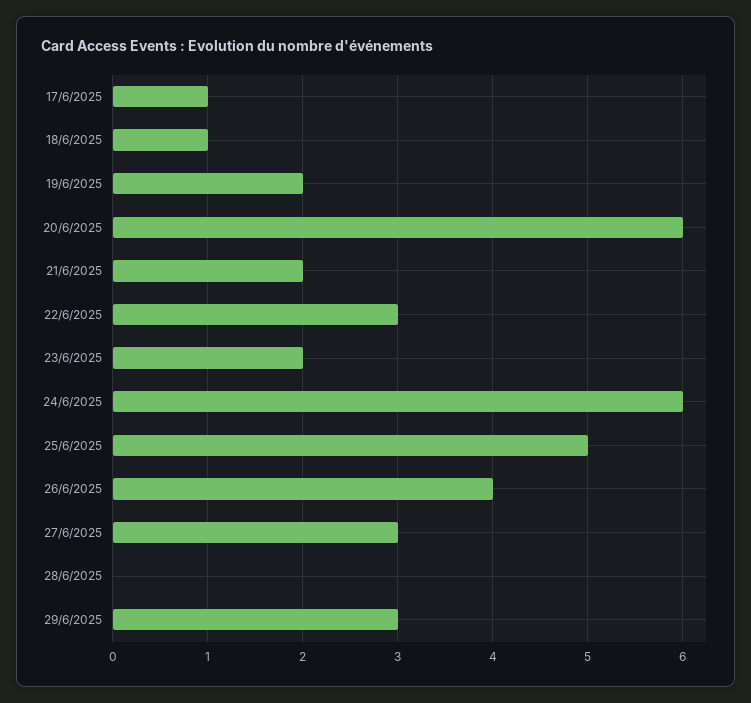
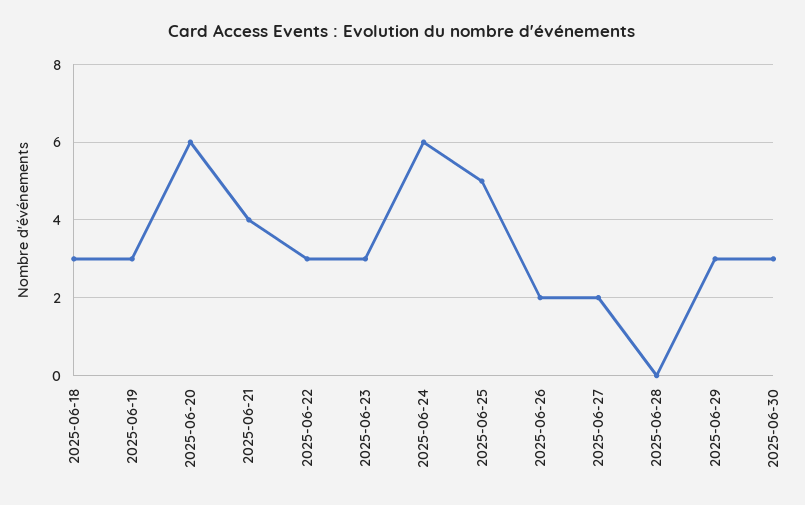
17/6/2025: 1 -> none
18/6/2025: 1 -> 3
19/6/2025: 2 -> 3
21/6/2025: 2 -> 4
23/6/2025: 2 -> 3
26/6/2025: 4 -> 2
27/6/2025: 3 -> 2
2025-06-30: none -> 3

